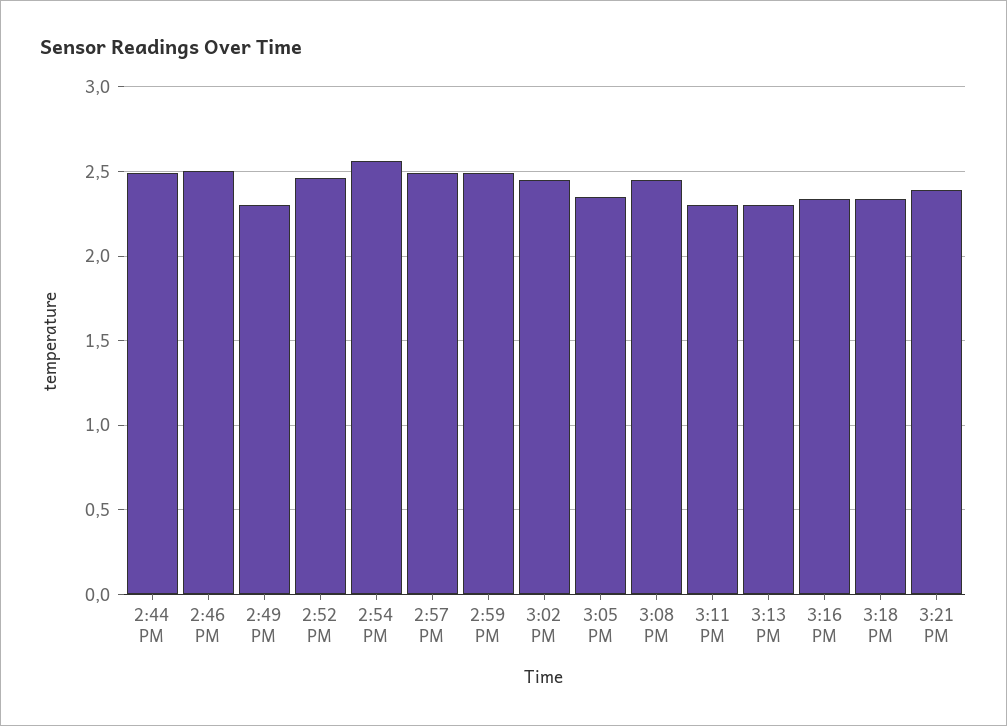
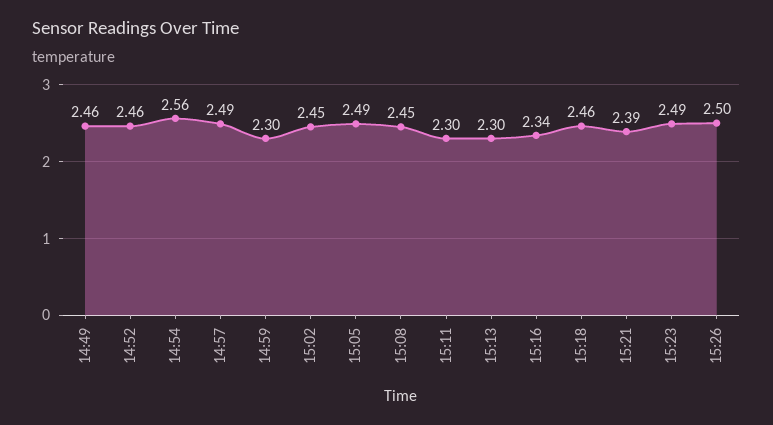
2:44 PM: 2.5 -> none
2:46 PM: 2.5 -> none
2:49 PM: 2.3 -> 2.46
2:59 PM: 2.5 -> 2.3
3:05 PM: 2.35 -> 2.49
3:18 PM: 2.35 -> 2.46
15:23: none -> 2.49
15:26: none -> 2.5

